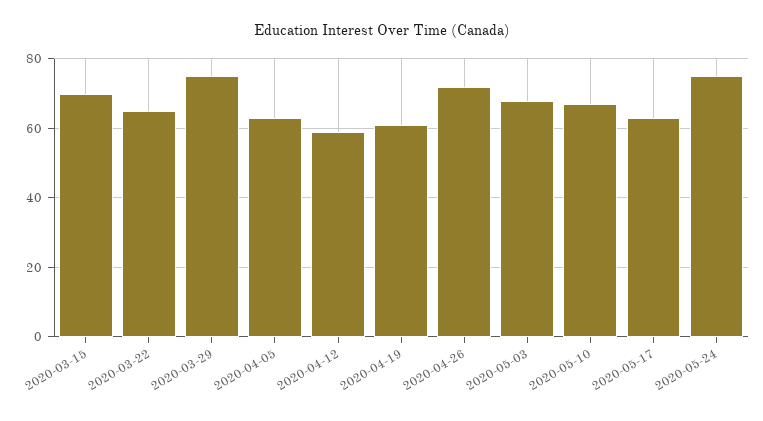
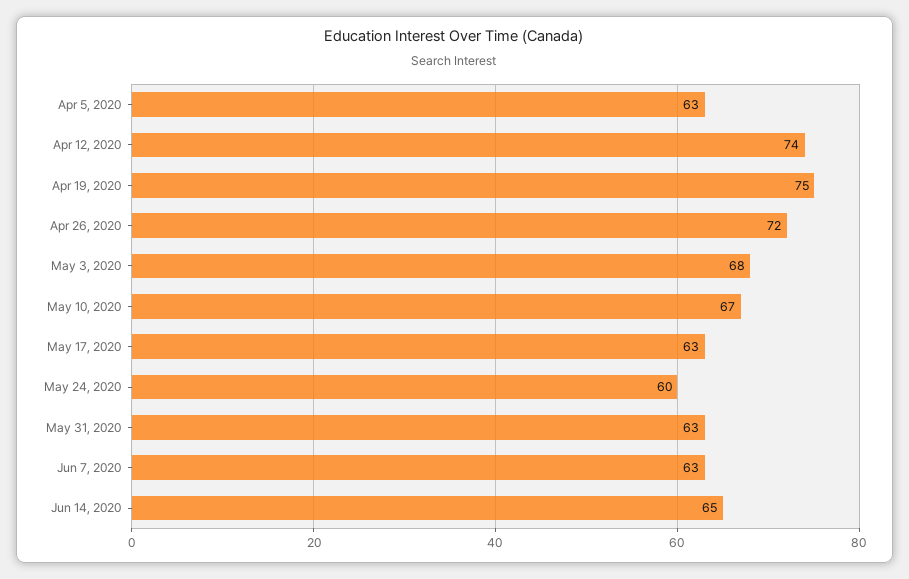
2020-03-15: 70 -> none
2020-03-22: 65 -> none
2020-03-29: 75 -> none
2020-04-12: 60 -> 74
2020-04-19: 60 -> 75
2020-05-24: 75 -> 60
May 31, 2020: none -> 63
Jun 7, 2020: none -> 63
Jun 14, 2020: none -> 65

